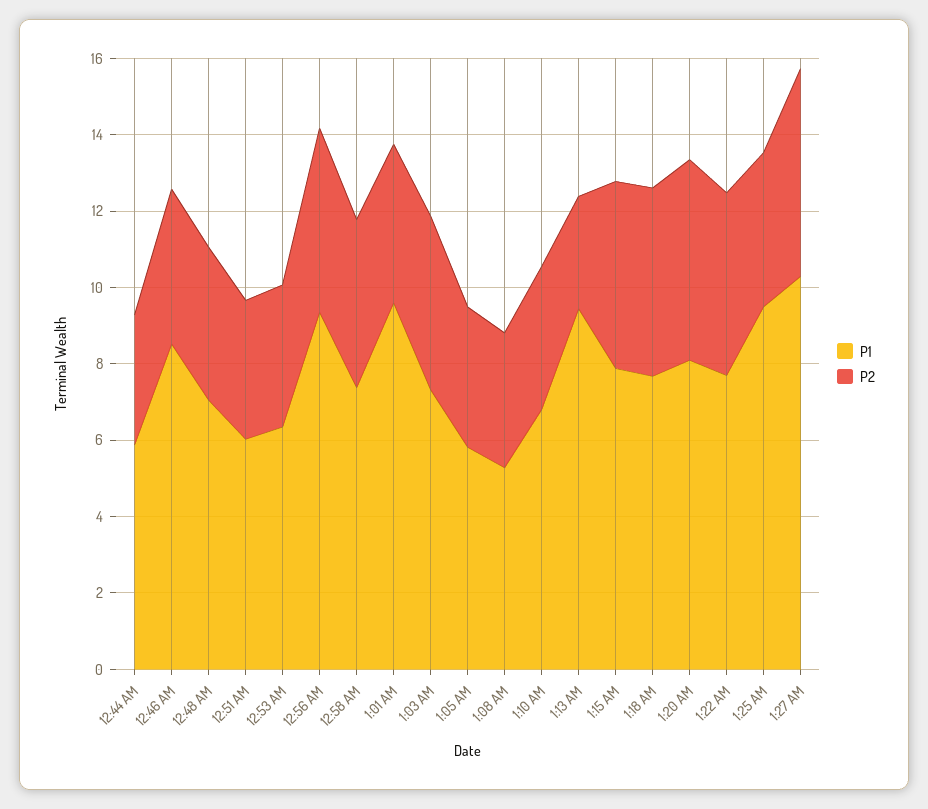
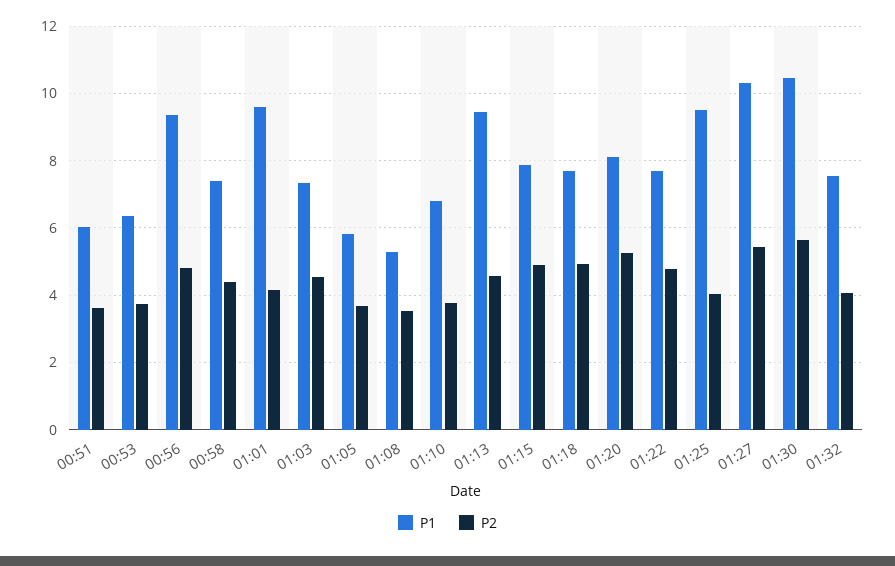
P1, 12:44 AM: 6 -> none
P2, 12:44 AM: 3.5 -> none
P1, 12:46 AM: 8.5 -> none
P2, 12:46 AM: 4 -> none
P1, 12:48 AM: 7 -> none
P2, 12:48 AM: 4 -> none
P2, 1:13 AM: 3 -> 4.6
P1, 01:30: none -> 10.4
P2, 01:30: none -> 5.6
P1, 01:32: none -> 7.6
P2, 01:32: none -> 4

